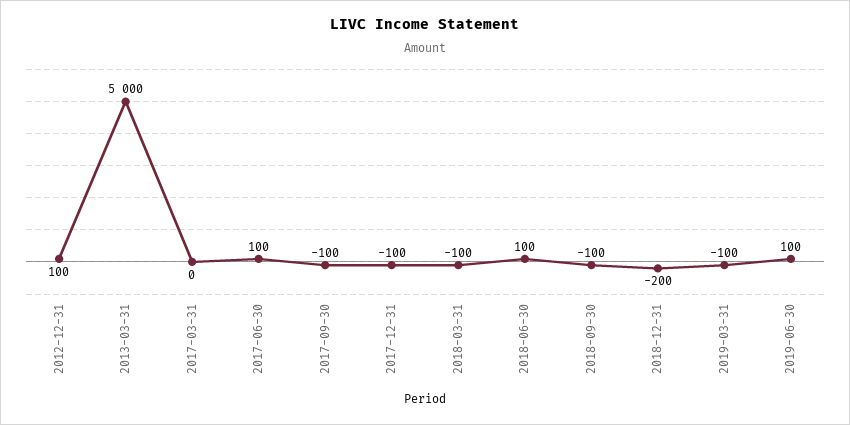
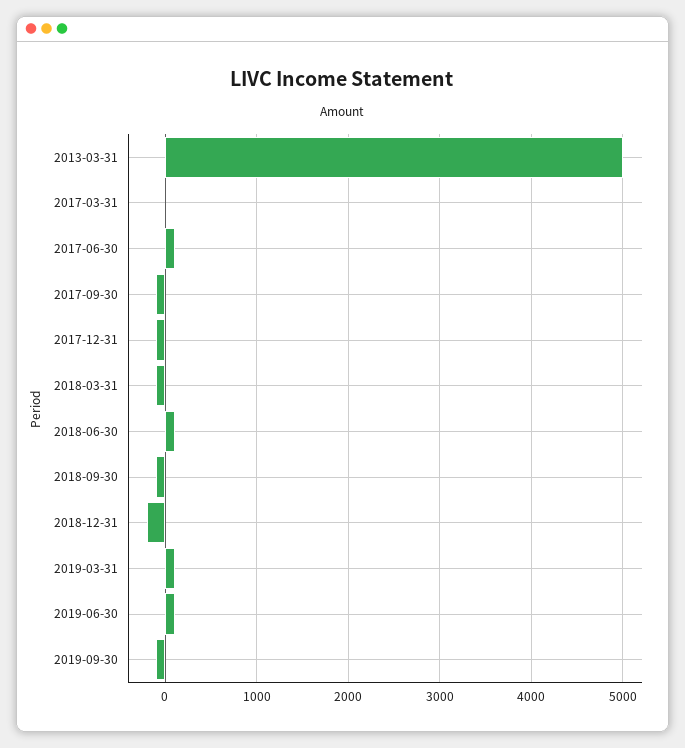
2012-12-31: 100 -> none
2019-03-31: -100 -> 100
2019-09-30: none -> -100

